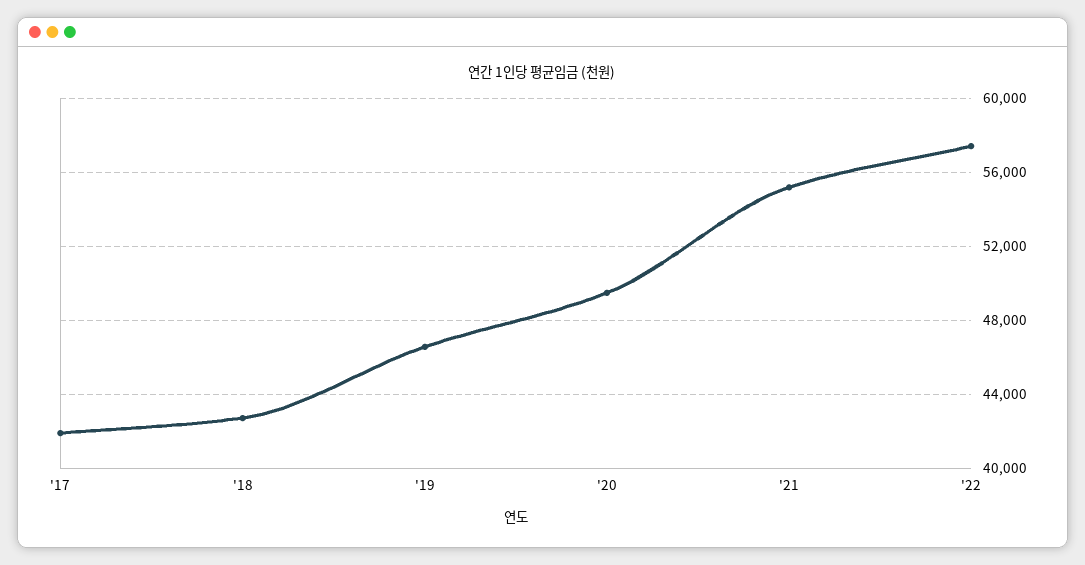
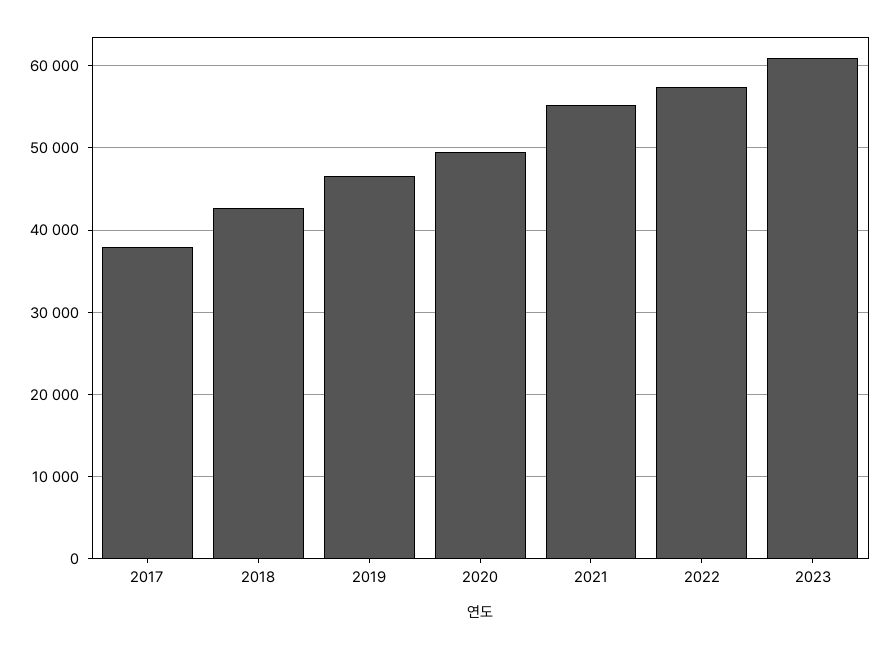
'17: 42000 -> 38000
2023: none -> 61000

